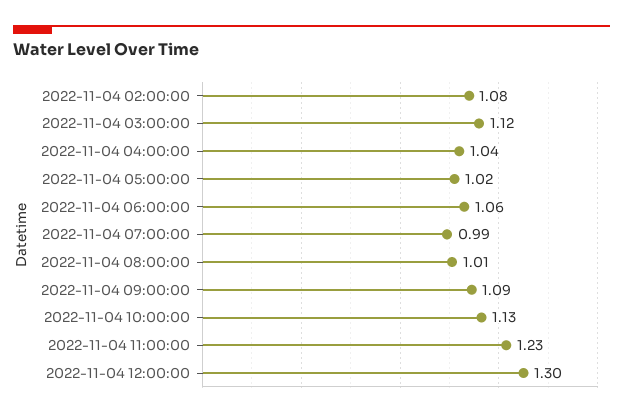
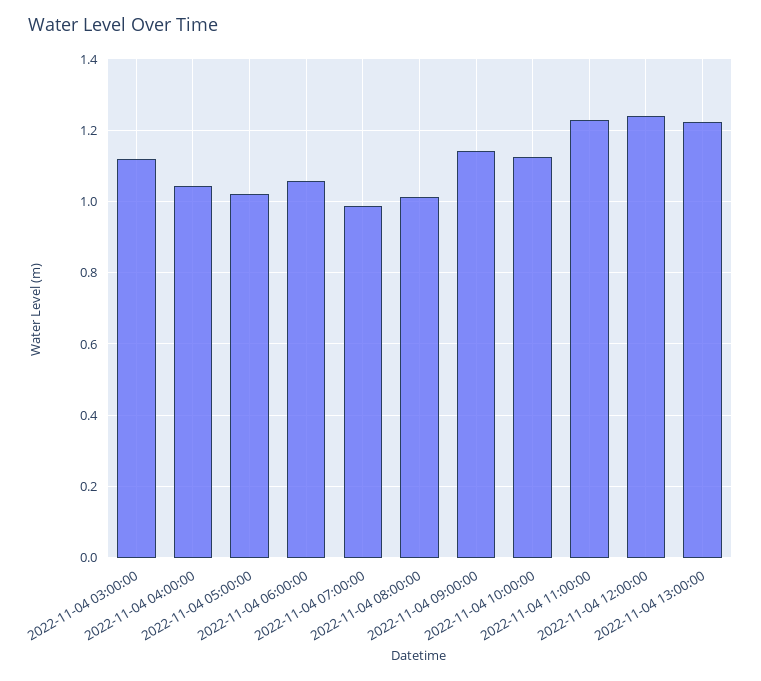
2022-11-04 02:00:00: 1.08 -> none
2022-11-04 09:00:00: 1.09 -> 1.14
2022-11-04 12:00:00: 1.3 -> 1.24
2022-11-04 13:00:00: none -> 1.22

